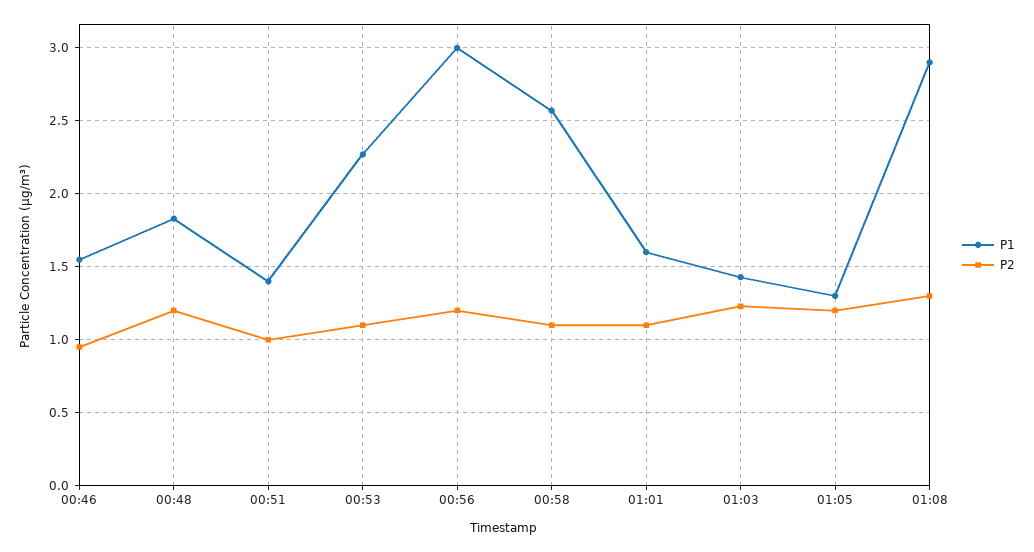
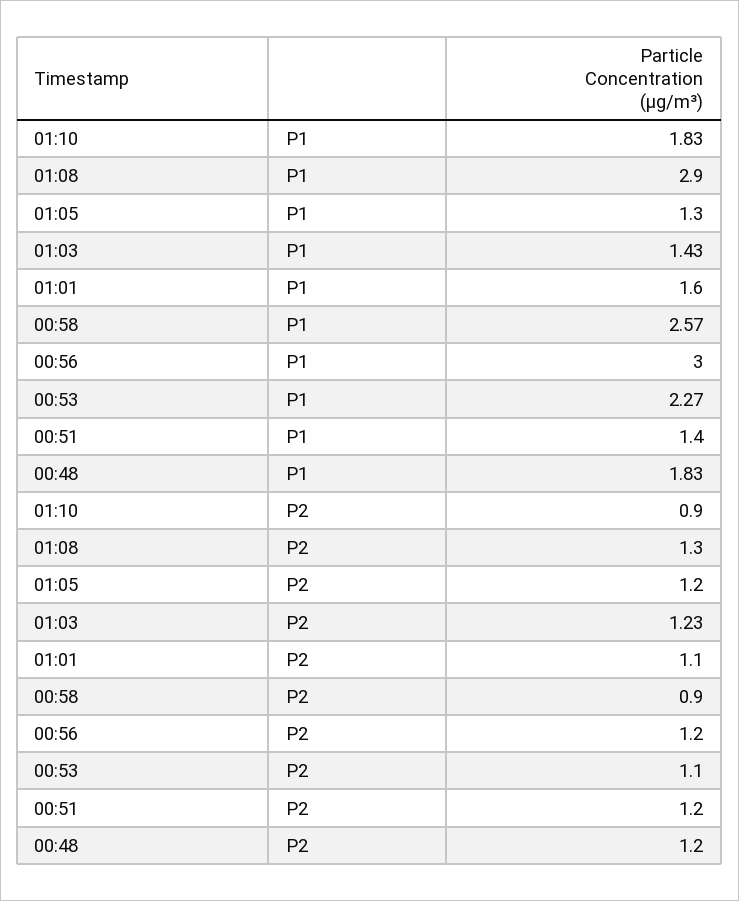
P1, 00:46: 1.55 -> none
P2, 00:46: 0.95 -> none
P2, 00:51: 1 -> 1.2
P2, 00:58: 1.1 -> 0.9
P1, 01:10: none -> 1.83
P2, 01:10: none -> 0.9

